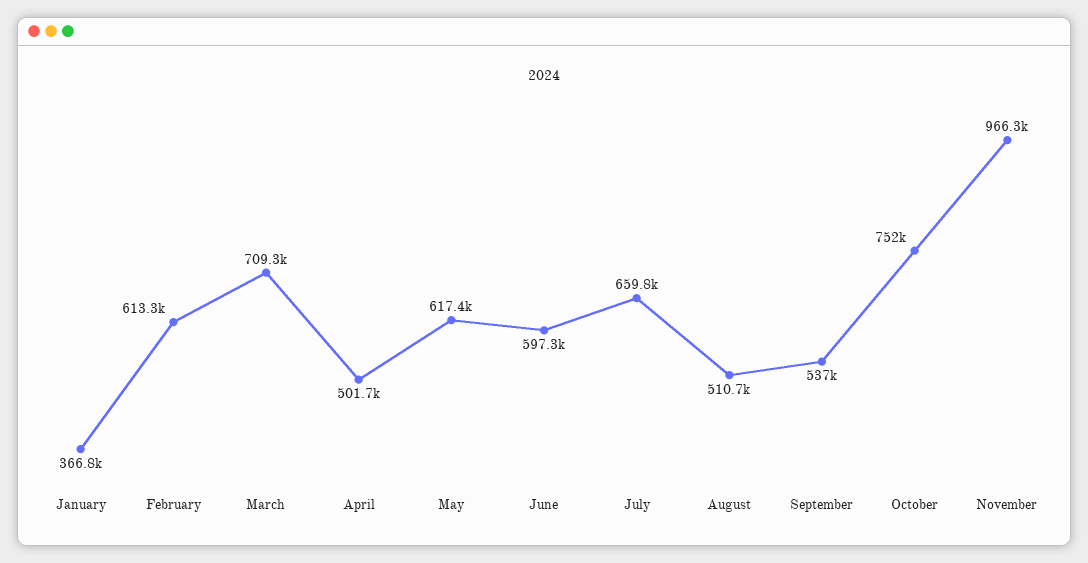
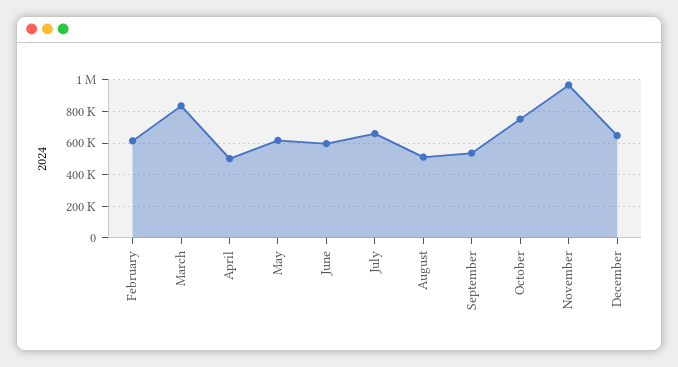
January: 366800 -> none
March: 709300 -> 850000
December: none -> 650000

